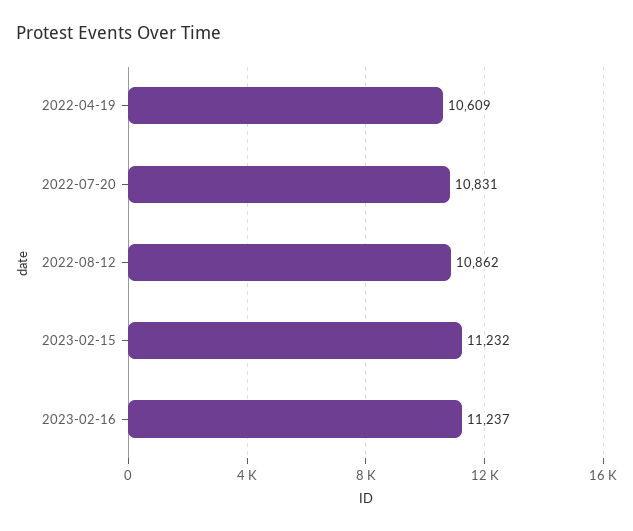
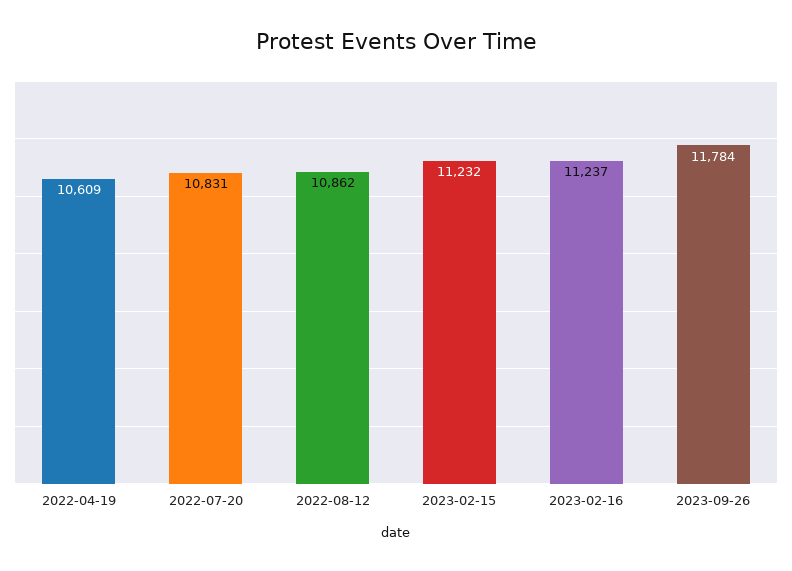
2023-09-26: none -> 11784

